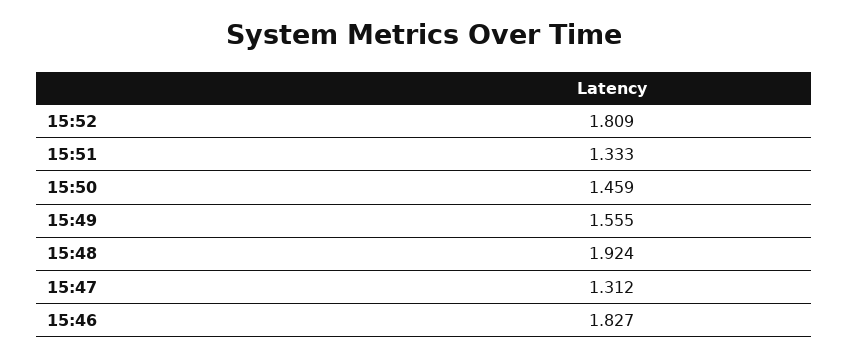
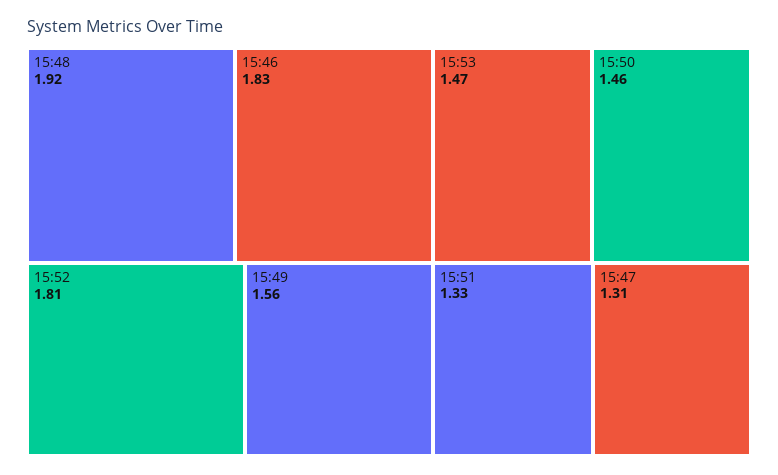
15:53: none -> 1.47

